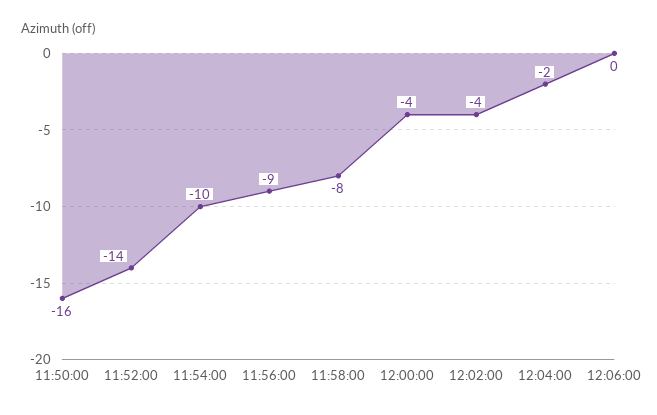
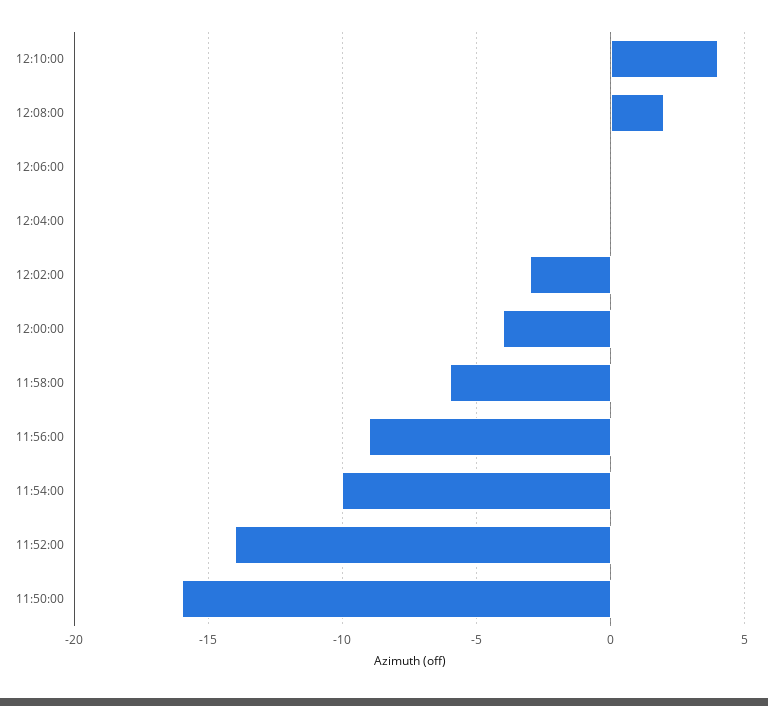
11:58:00: -8 -> -6
12:02:00: -4 -> -3
12:04:00: -2 -> 0
12:10:00: none -> 4
12:08:00: none -> 2

